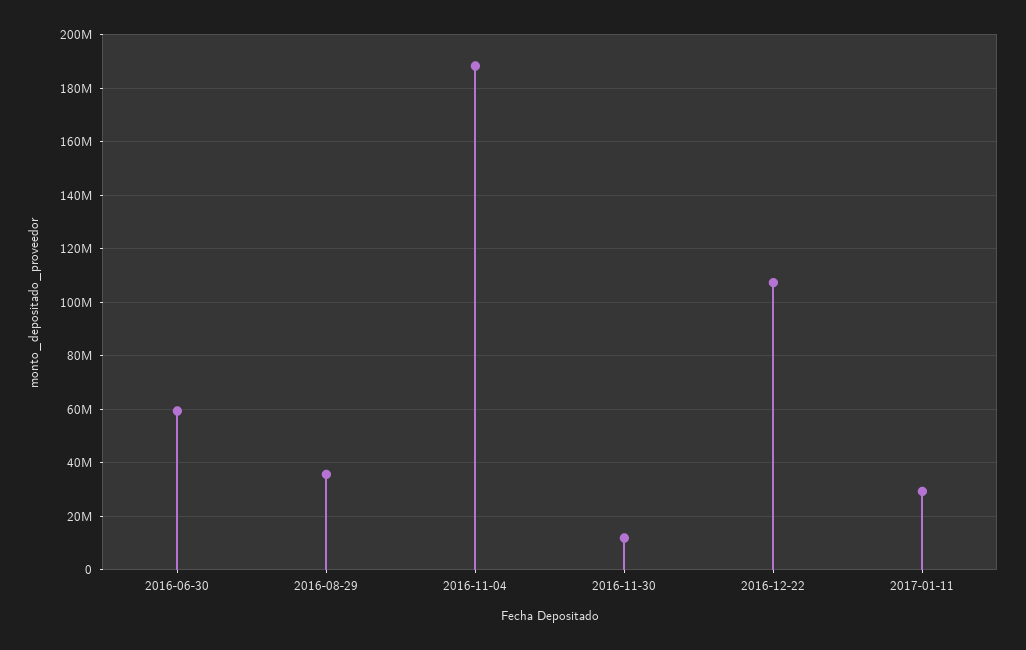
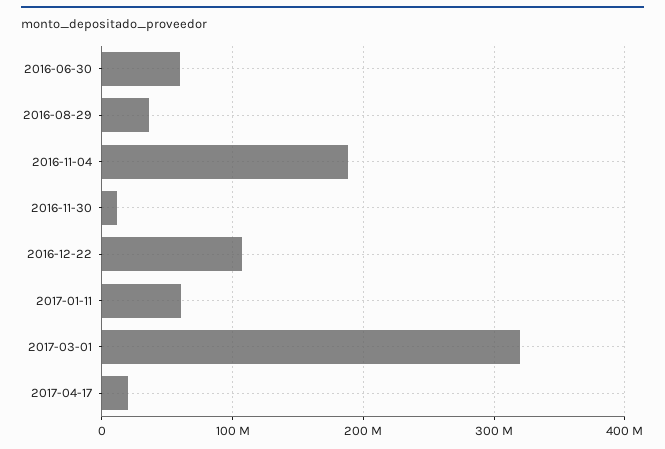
2017-01-11: 30000000 -> 60000000
2017-03-01: none -> 320000000
2017-04-17: none -> 20000000

